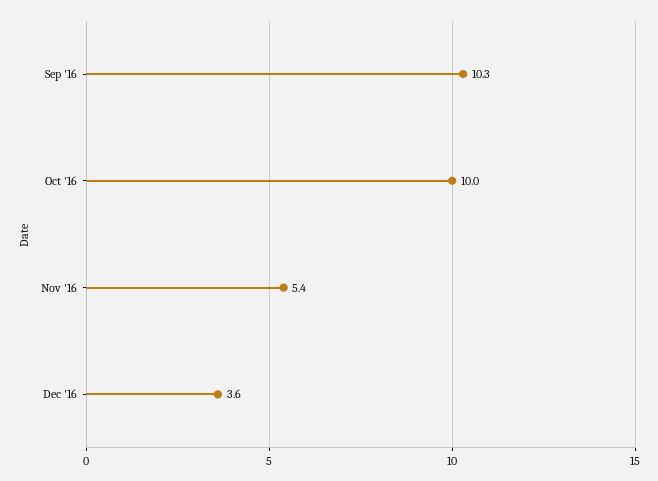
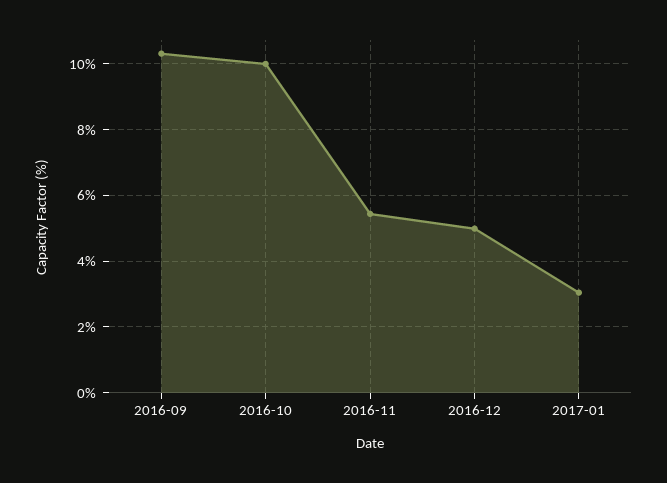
Dec '16: 3.6 -> 5
2017-01: none -> 3

